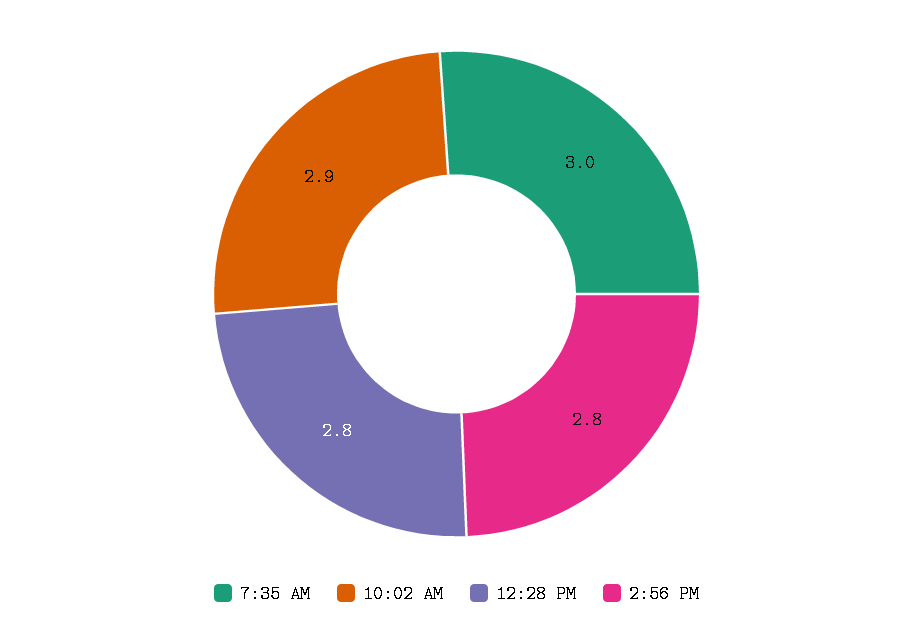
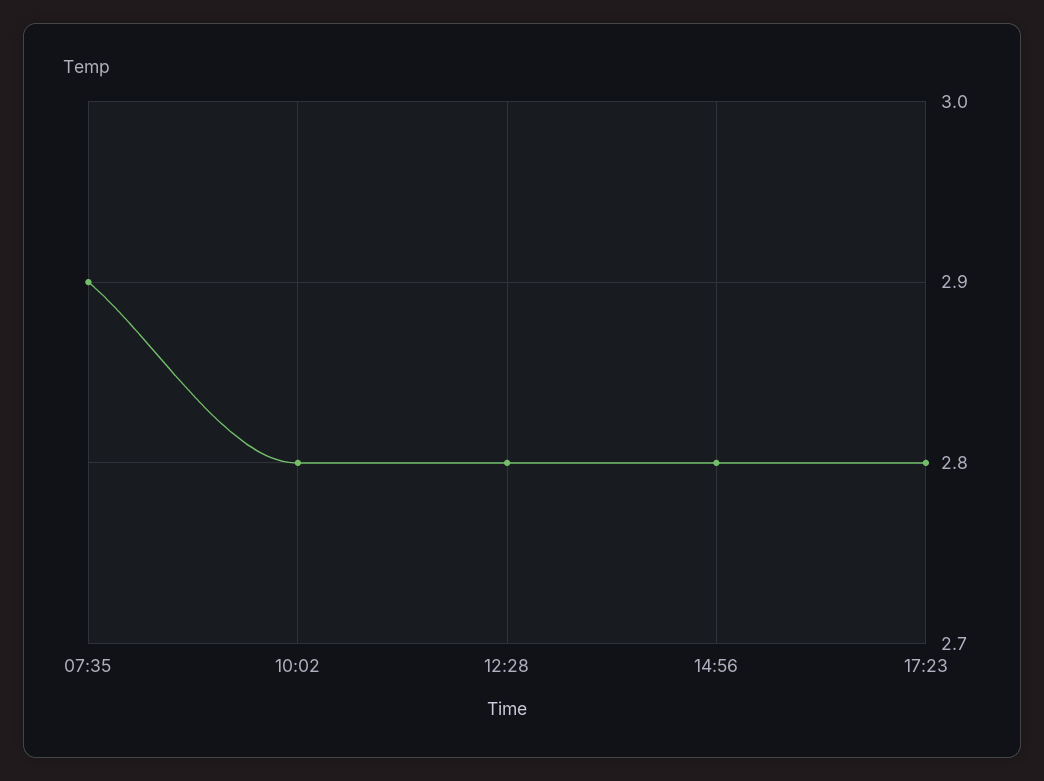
7:35 AM: 3 -> 2.9
10:02 AM: 2.9 -> 2.8
17:23: none -> 2.8

